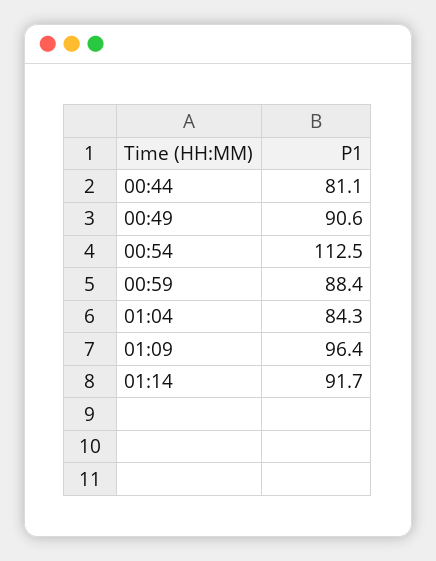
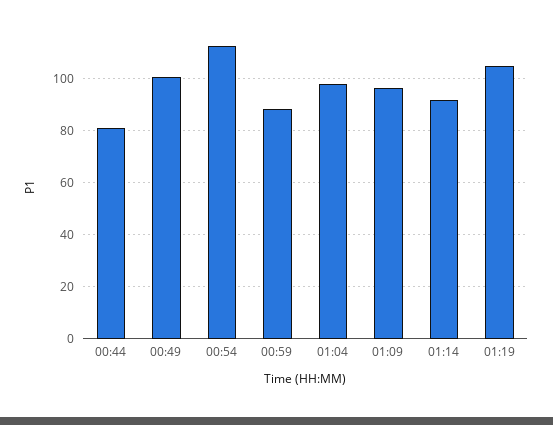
00:49: 90.6 -> 100
01:04: 84.3 -> 97.5
01:19: none -> 105

